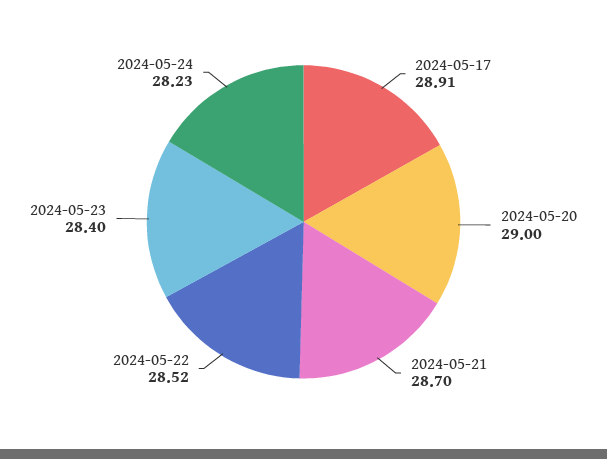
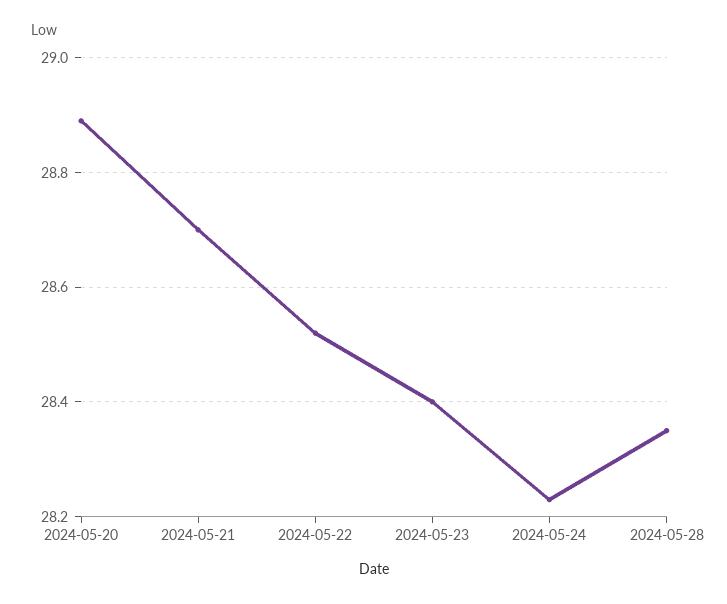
2024-05-17: 28.91 -> none
2024-05-20: 29 -> 28.9
2024-05-28: none -> 28.35

